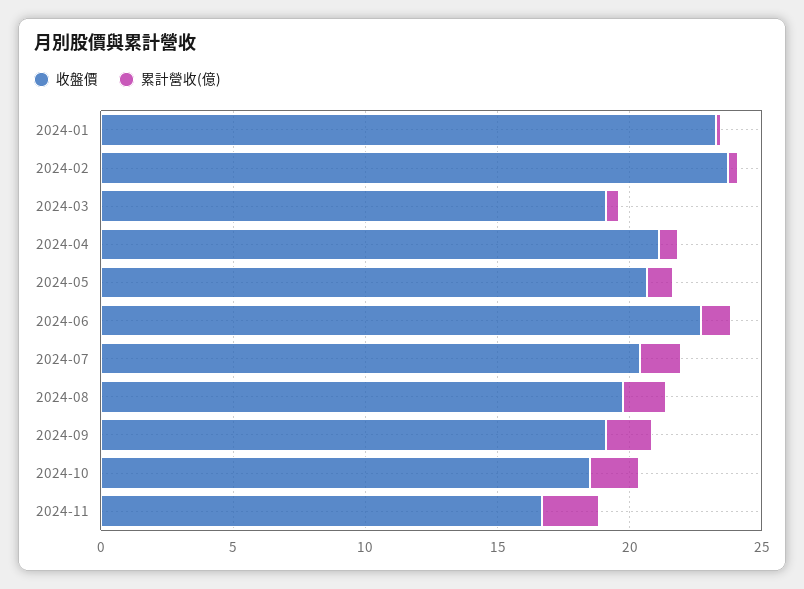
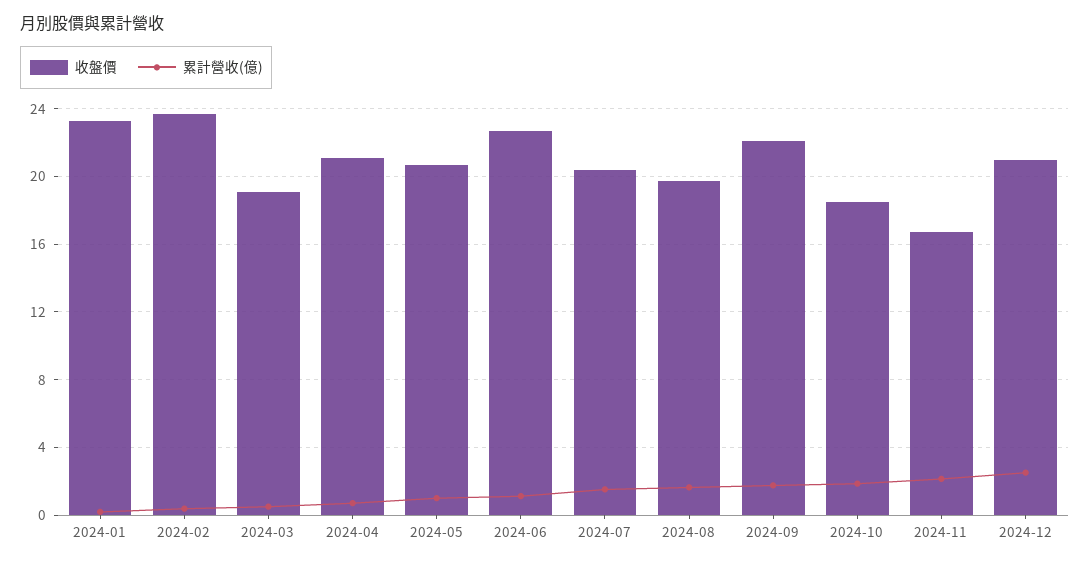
收盤價, 2024-09: 19 -> 22
收盤價, 2024-12: none -> 21
累計營收(億), 2024-12: none -> 2.5

